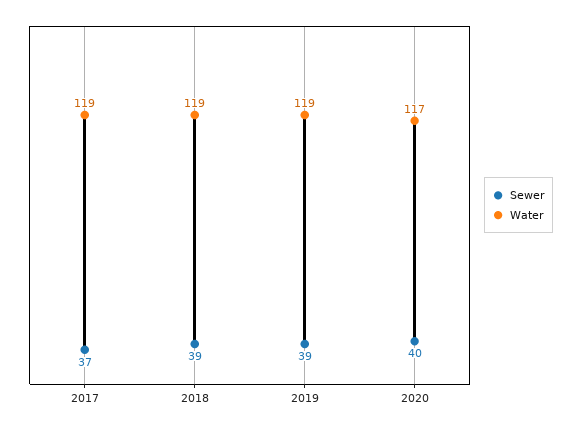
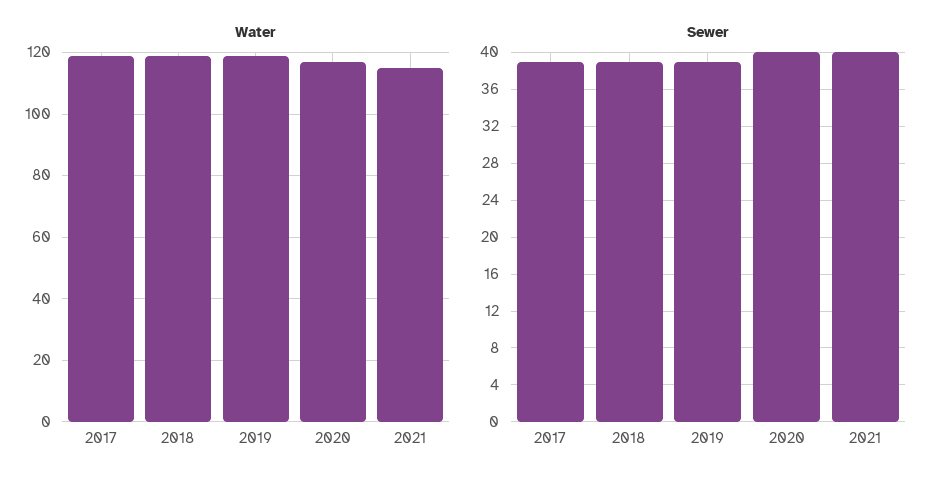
Sewer, 2017: 37 -> 39
Water, 2021: none -> 115
Sewer, 2021: none -> 40

